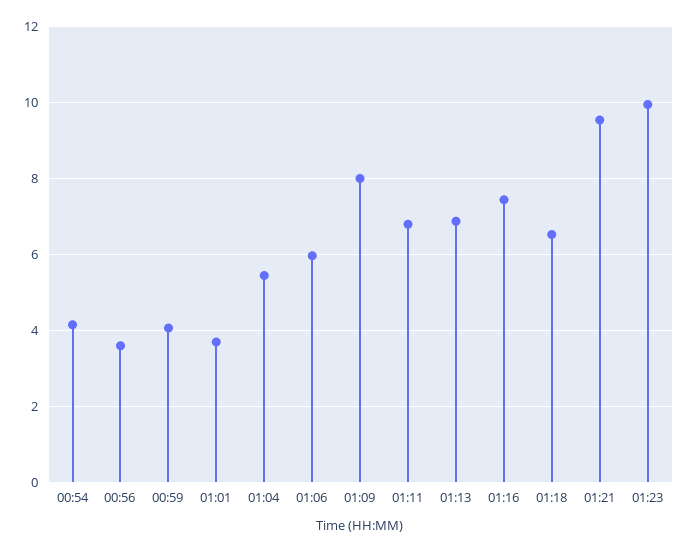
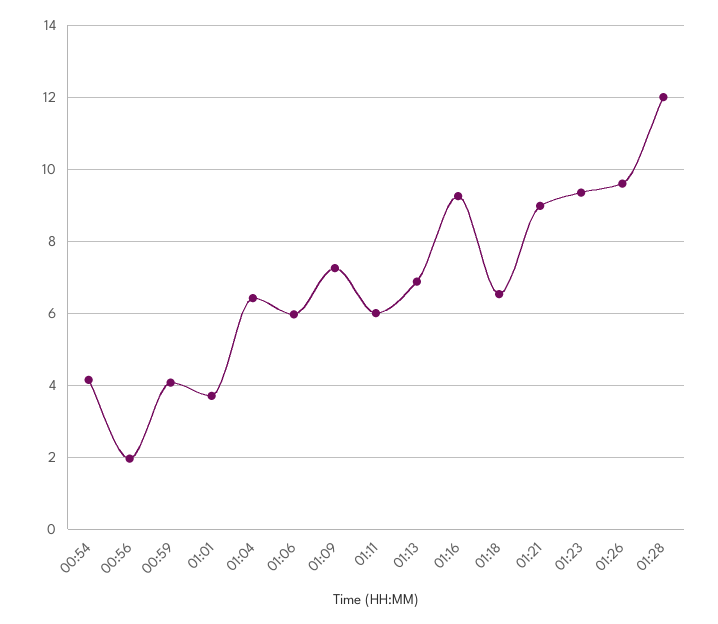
00:56: 3.6 -> 2
01:04: 5.4 -> 6.4
01:09: 8 -> 7.2
01:11: 6.8 -> 6
01:16: 7.4 -> 9.2
01:21: 9.6 -> 9
01:23: 10 -> 9.4
01:26: none -> 9.6
01:28: none -> 12

